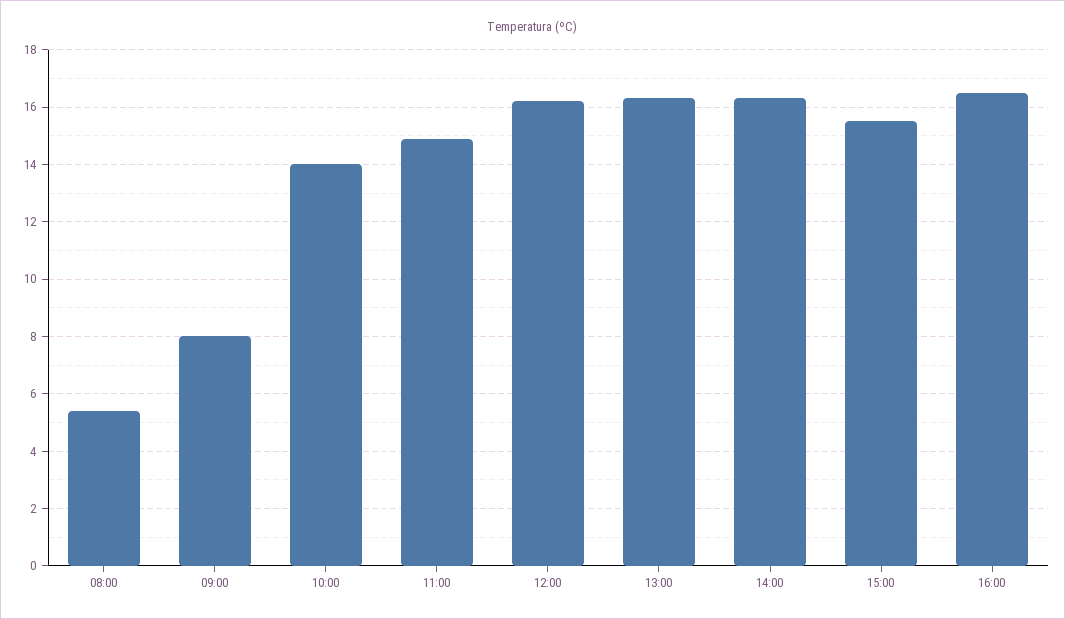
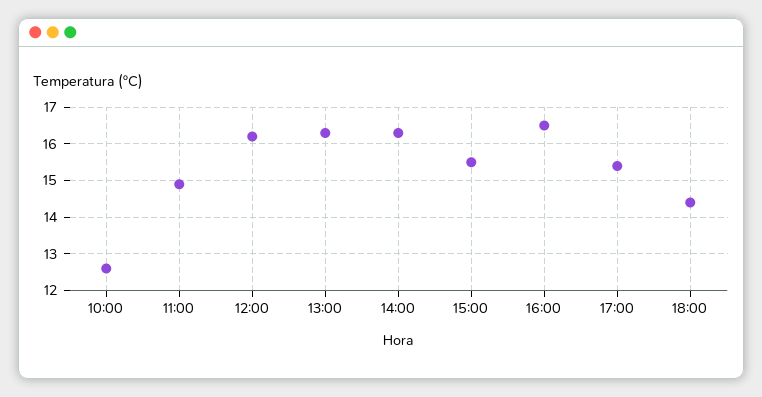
08:00: 5.5 -> none
09:00: 8 -> none
10:00: 14 -> 12.5
17:00: none -> 15.5
18:00: none -> 14.5

